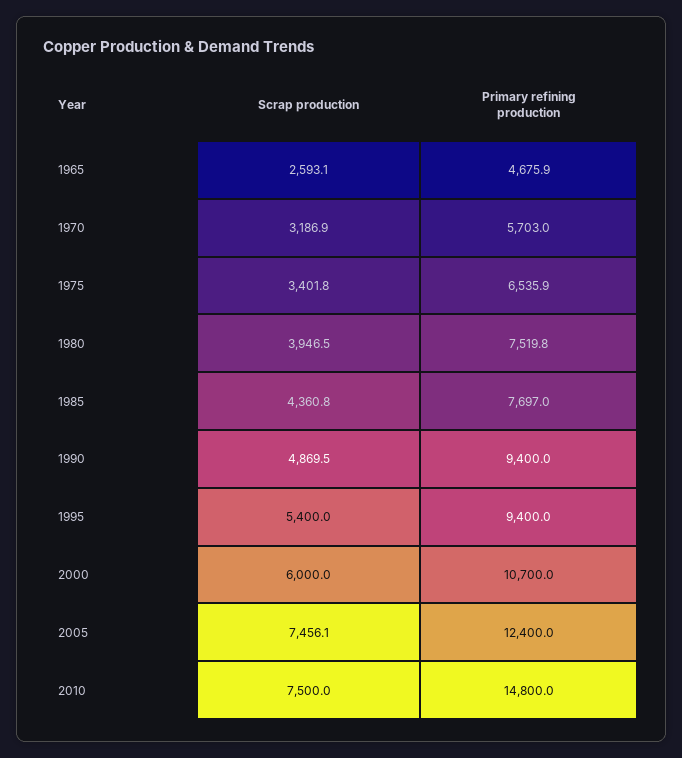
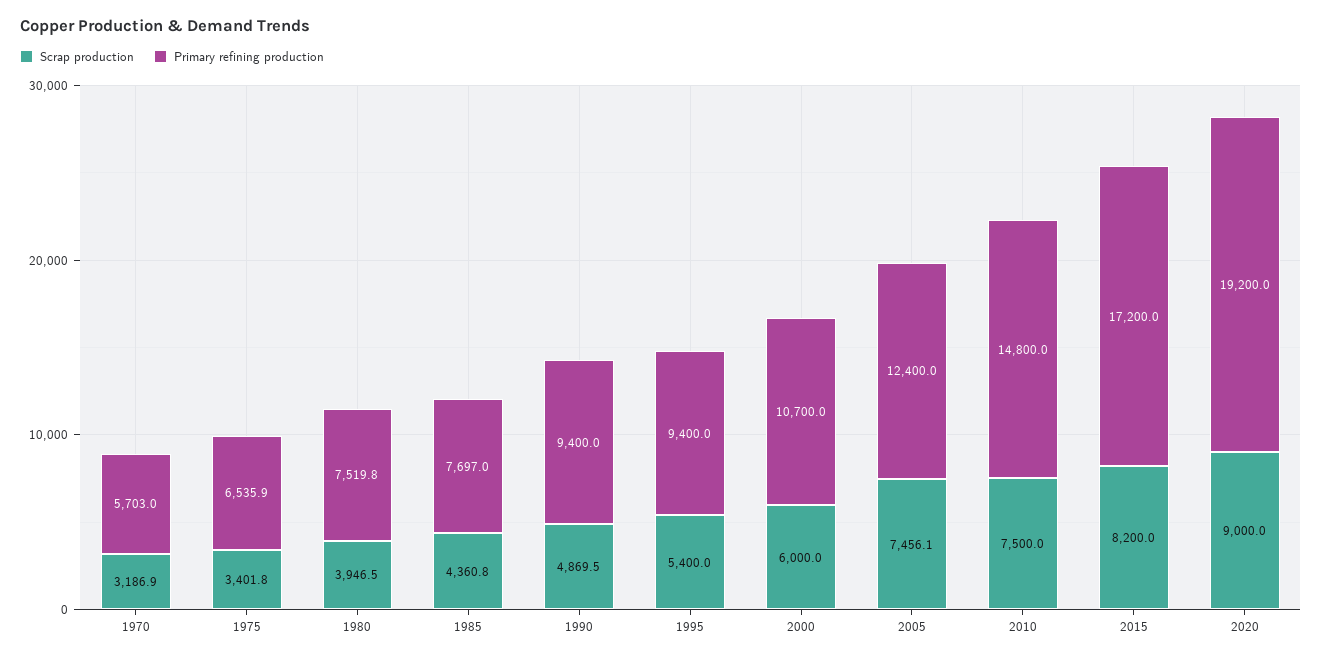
Scrap production, 1965: 2593.1 -> none
Primary refining production, 1965: 4675.9 -> none
Scrap production, 2015: none -> 8200
Primary refining production, 2015: none -> 17200
Scrap production, 2020: none -> 9000
Primary refining production, 2020: none -> 19200

